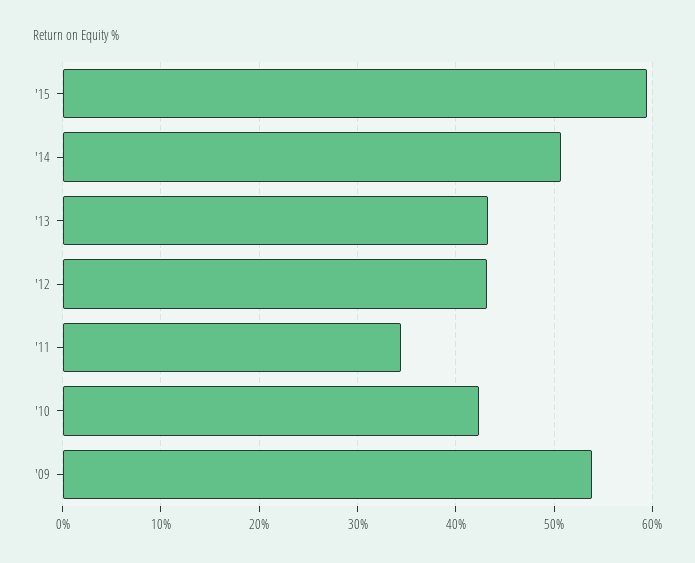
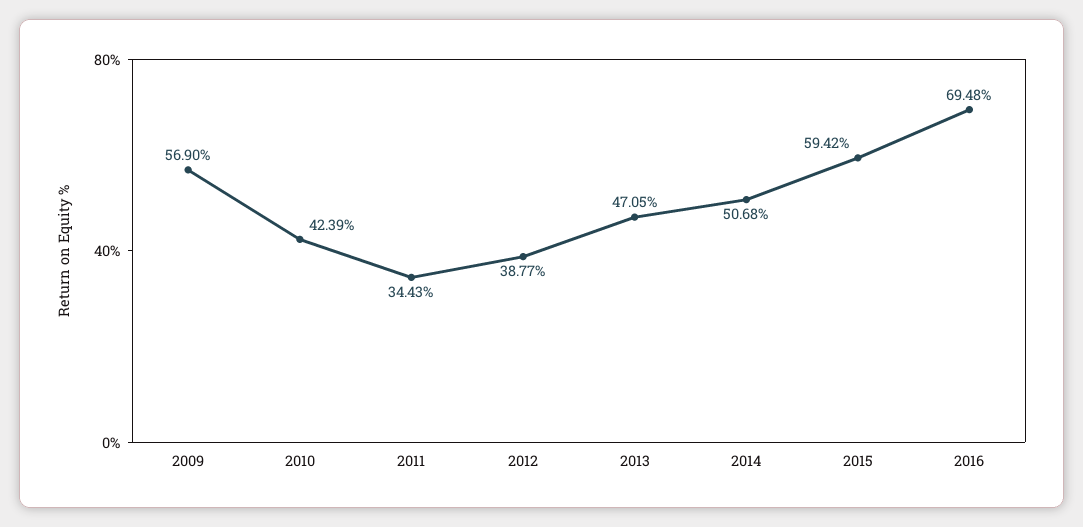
'13: 43 -> 47.05
'12: 43 -> 38.77
'09: 54 -> 56.9
2016: none -> 69.48

